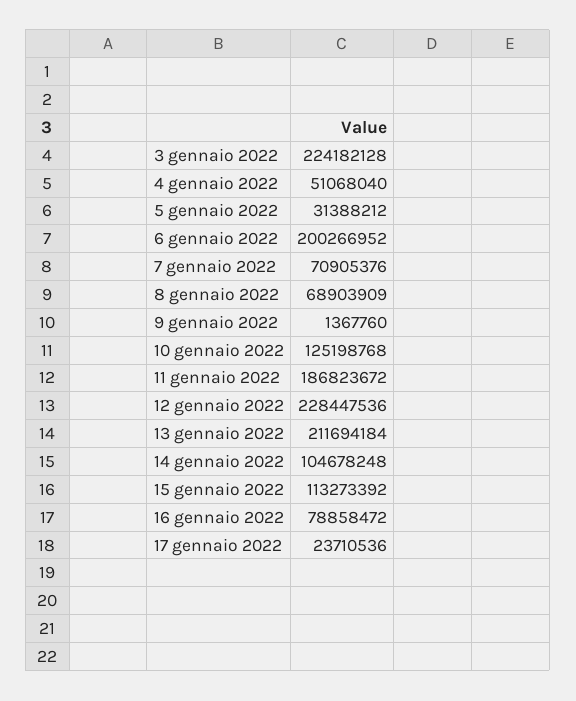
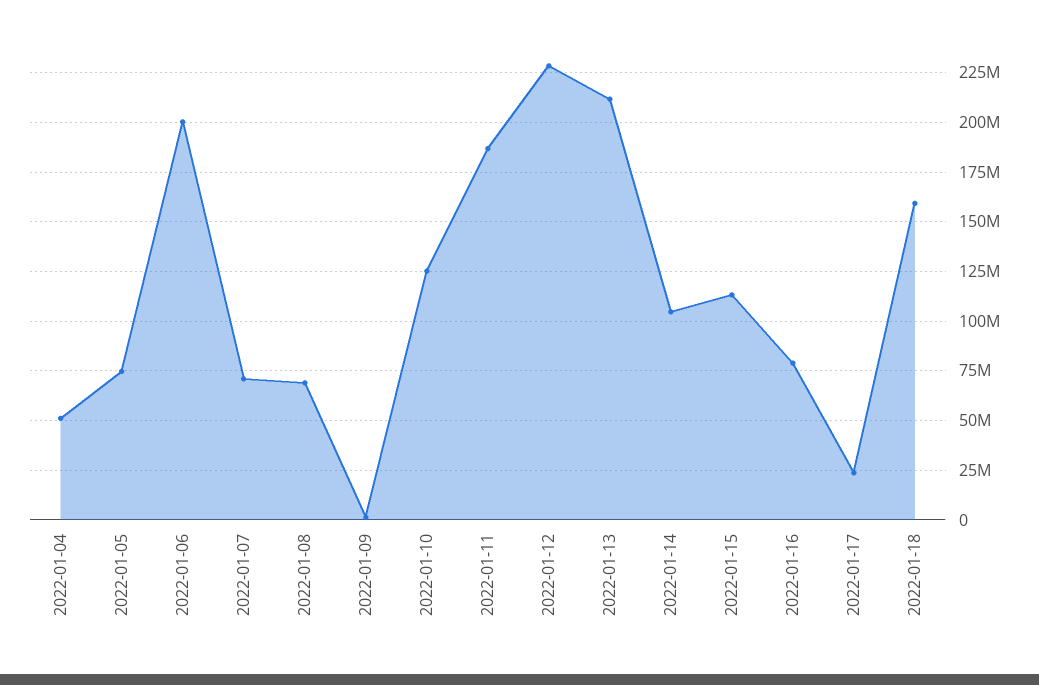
3 gennaio 2022: 224182128 -> none
5 gennaio 2022: 31388212 -> 75000000
2022-01-18: none -> 160000000

